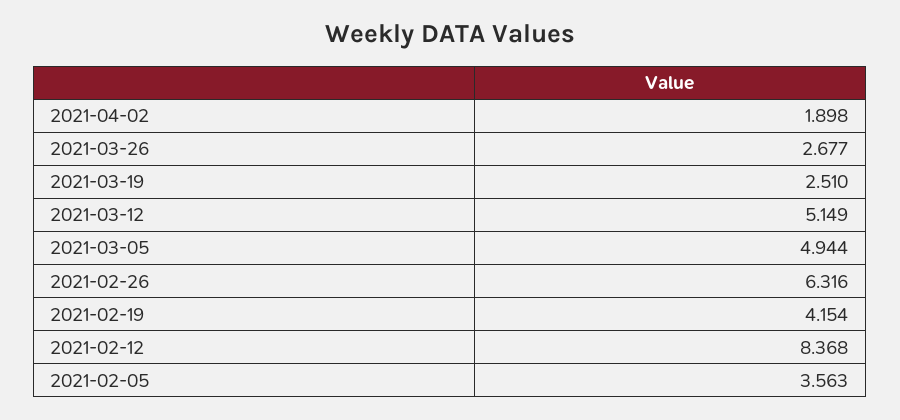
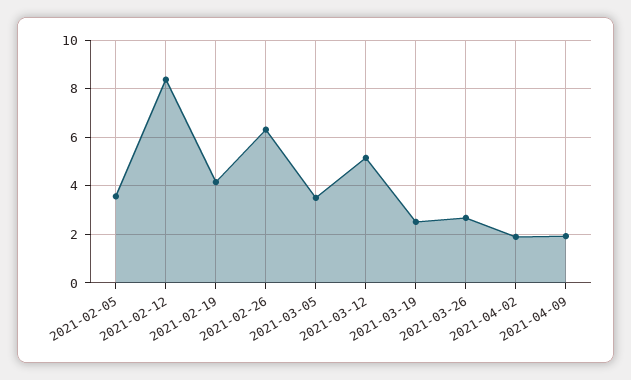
2021-03-05: 4.944 -> 3.5
2021-04-09: none -> 2

